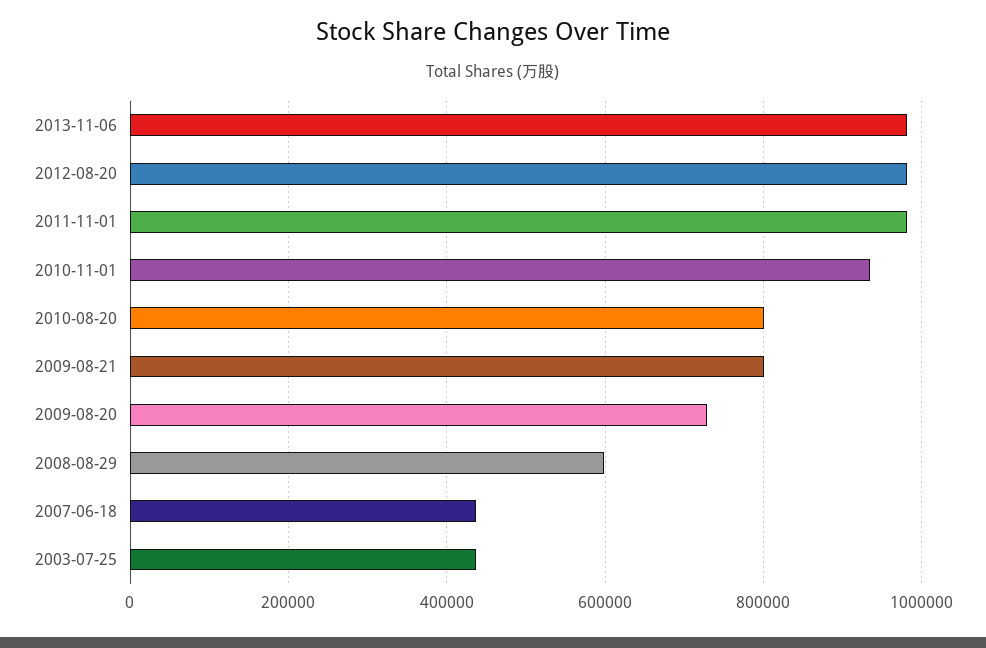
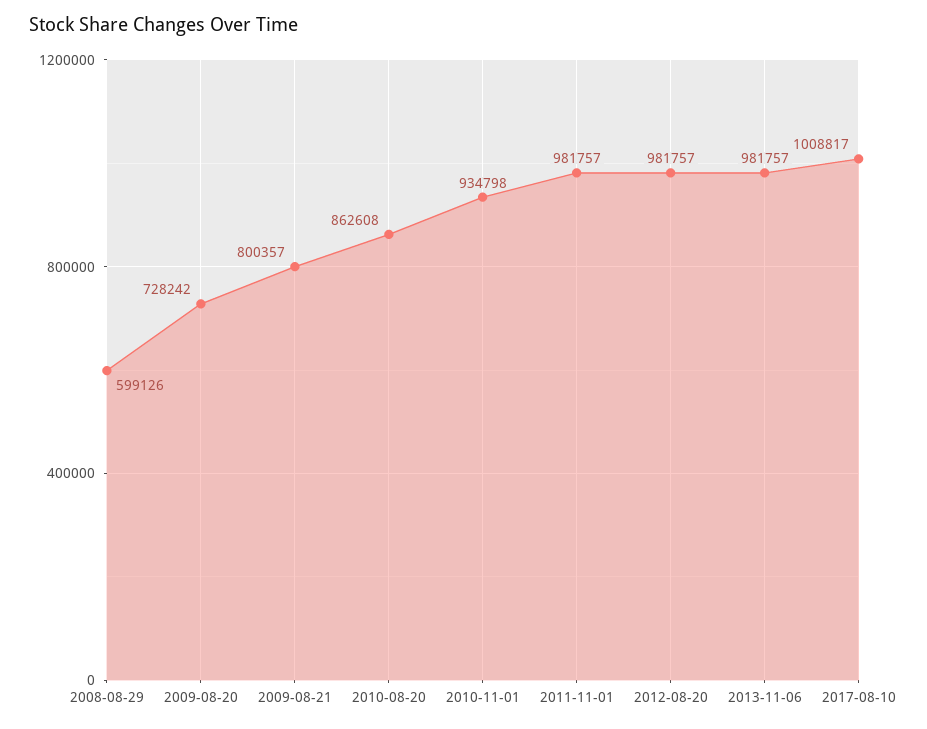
2010-08-20: 800000 -> 862608
2007-06-18: 440000 -> none
2003-07-25: 440000 -> none
2017-08-10: none -> 1008817

